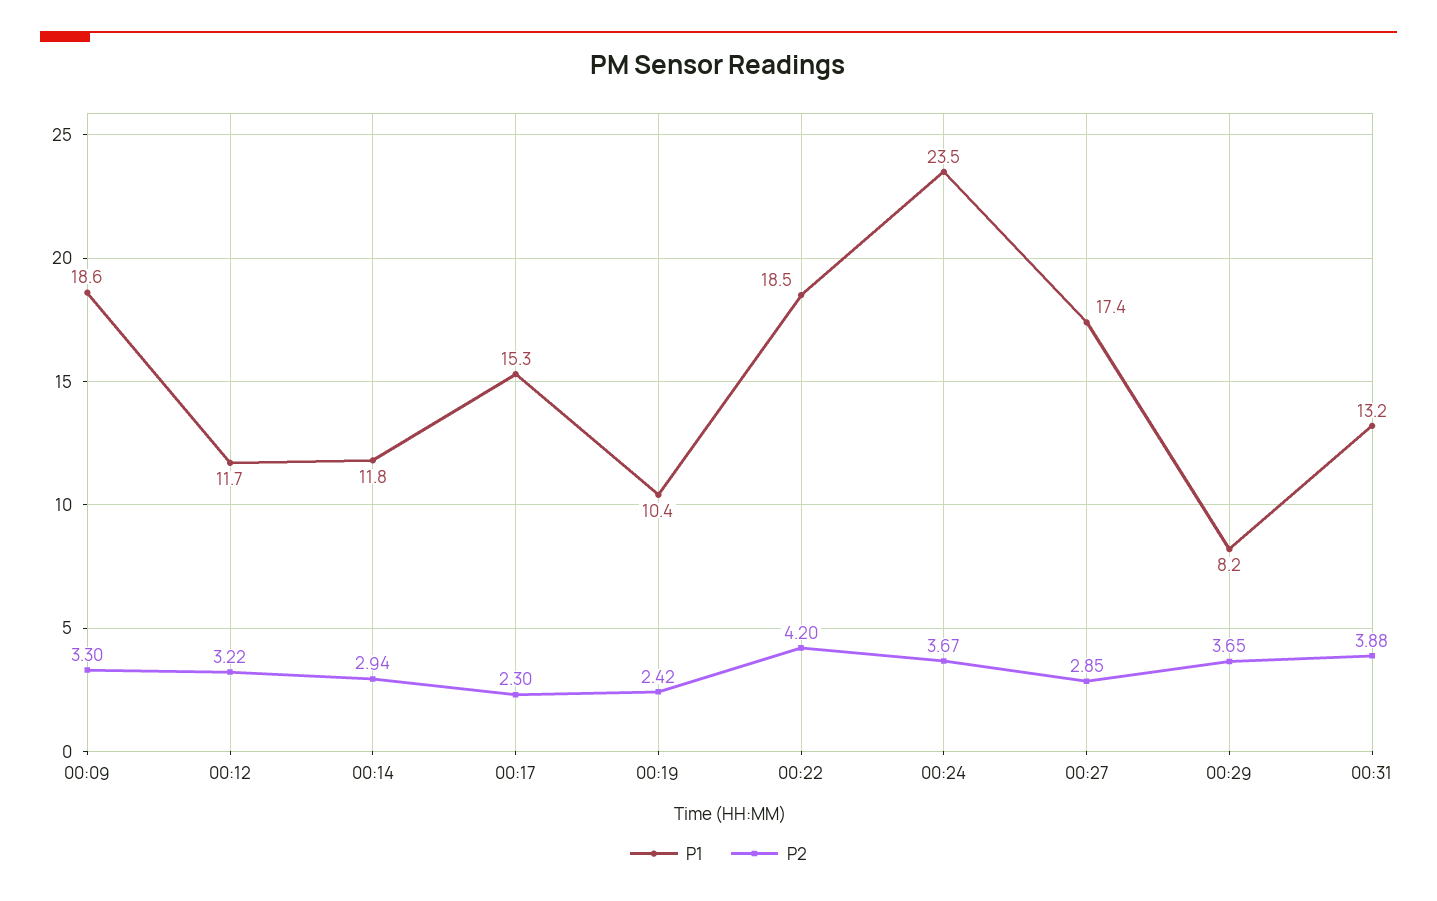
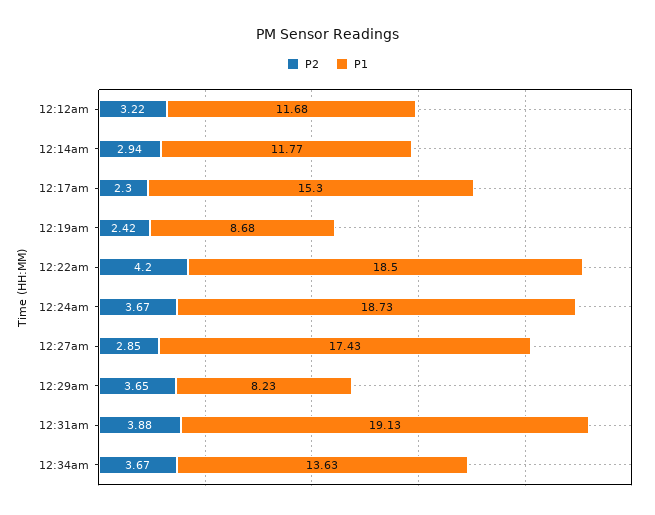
P1, 00:09: 18.6 -> none
P2, 00:09: 3.3 -> none
P1, 00:19: 10.4 -> 8.68
P1, 00:24: 23.5 -> 18.73
P1, 00:31: 13.2 -> 19.13
P2, 12:34am: none -> 3.67
P1, 12:34am: none -> 13.63

